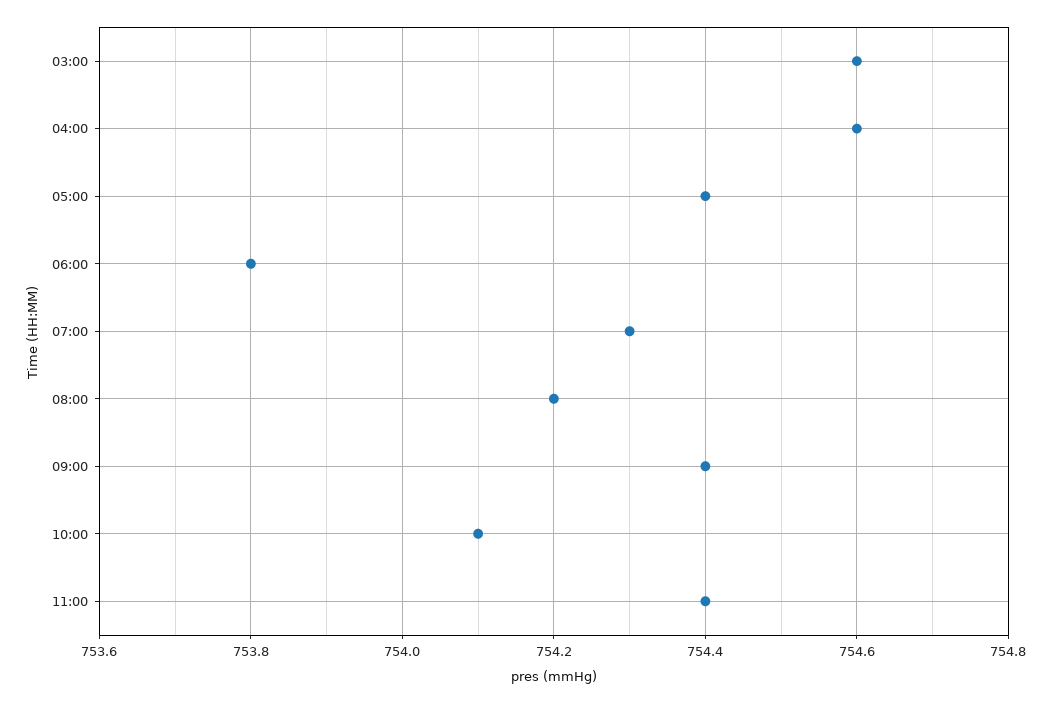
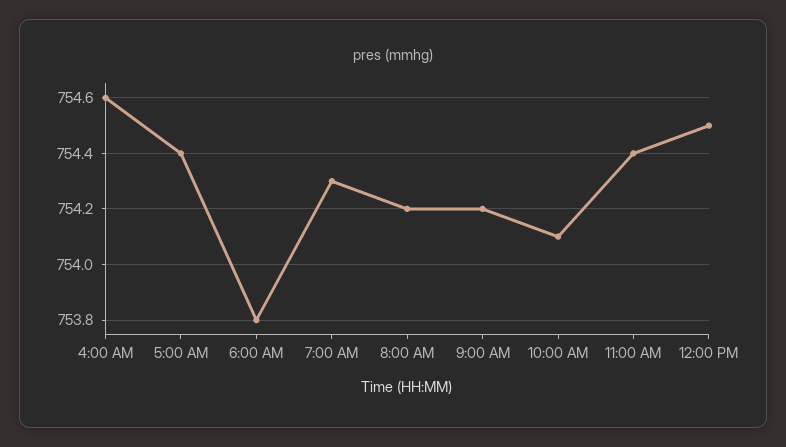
03:00: 754.6 -> none
09:00: 754.4 -> 754.2
12:00 PM: none -> 754.5

